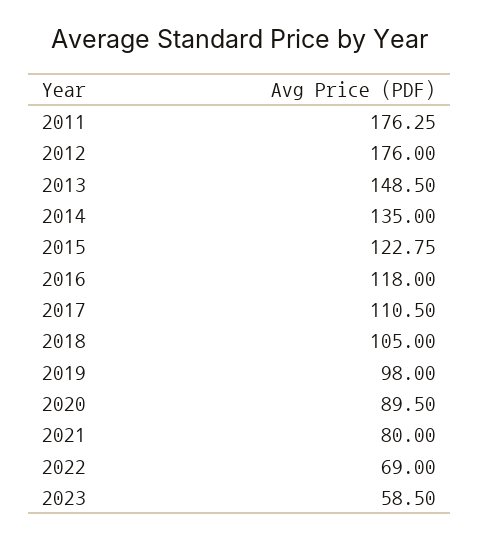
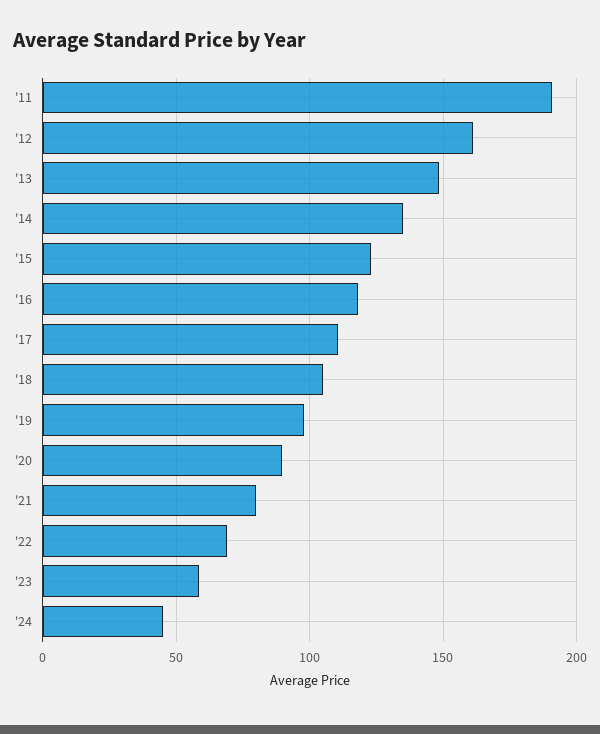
2011: 176.25 -> 190
2012: 176 -> 160
'24: none -> 45

